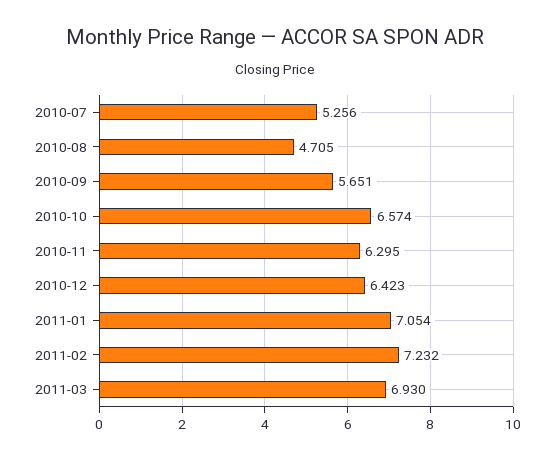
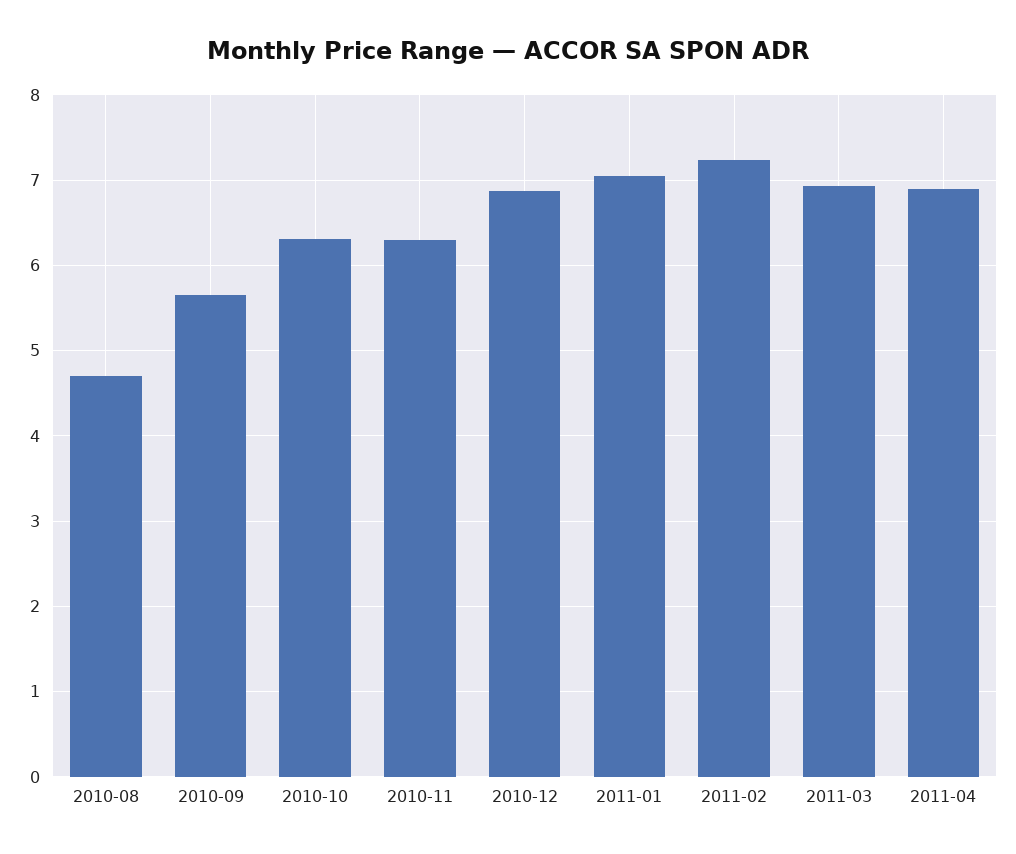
2010-07: 5.256 -> none
2010-10: 6.574 -> 6.3
2010-12: 6.423 -> 6.9
2011-04: none -> 6.9

